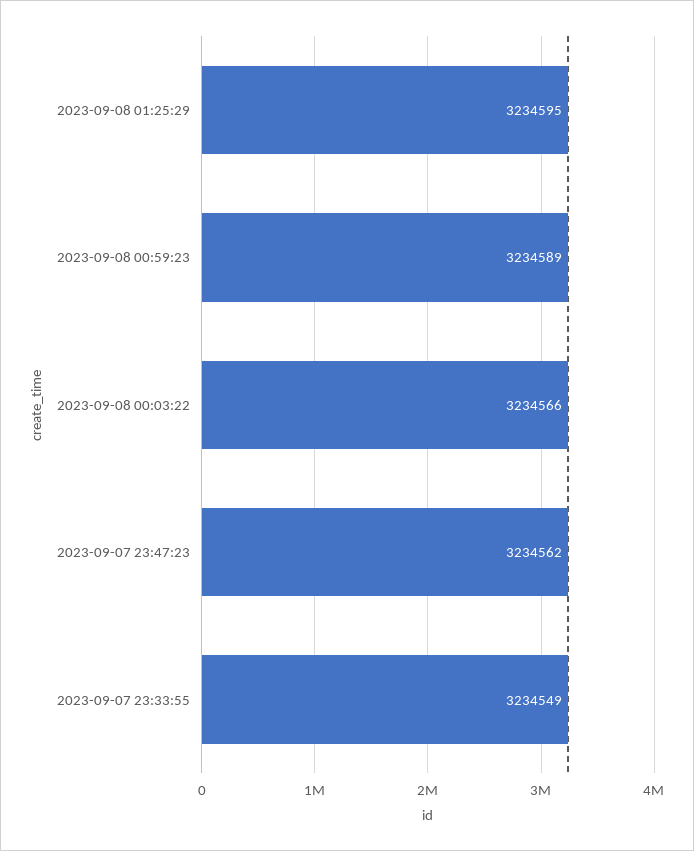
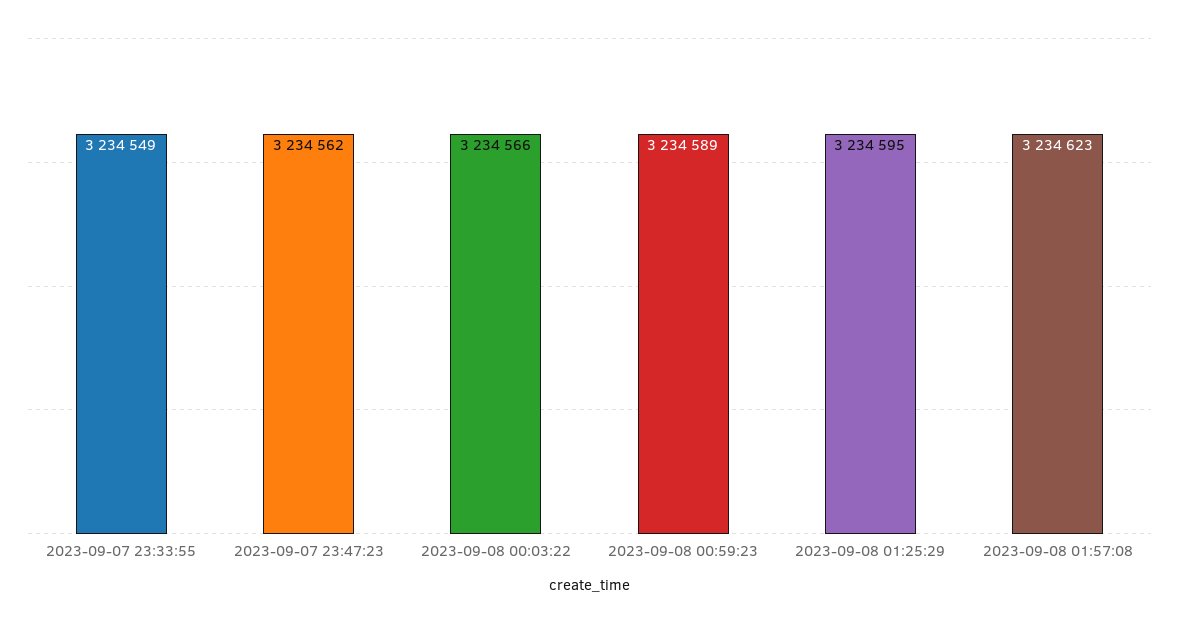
2023-09-08 01:57:08: none -> 3234623

